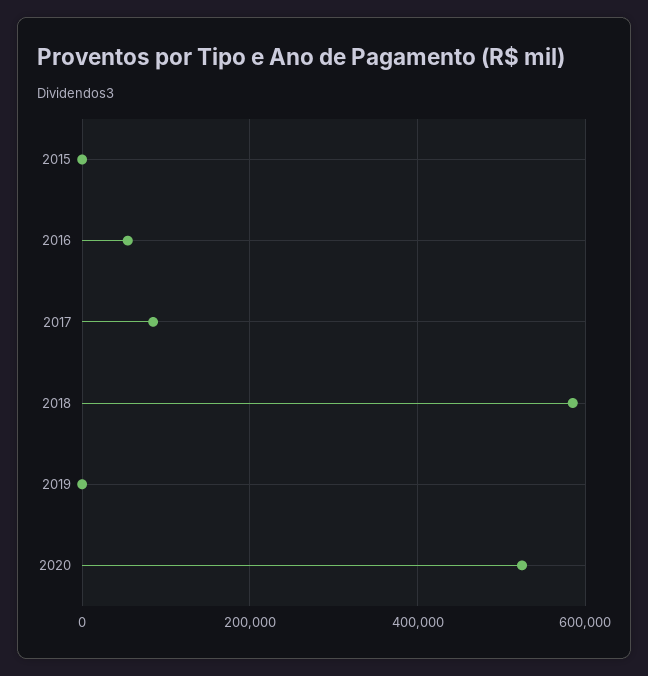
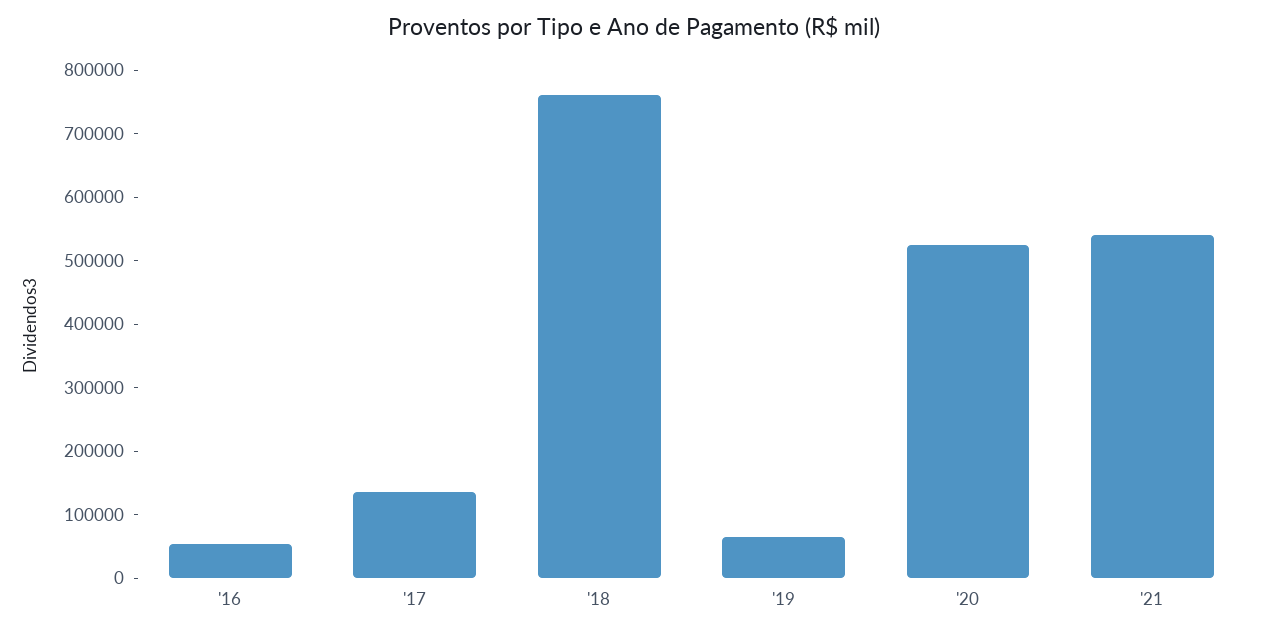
2015: 0 -> none
2017: 80000 -> 140000
2018: 580000 -> 760000
2019: 0 -> 60000
'21: none -> 540000

